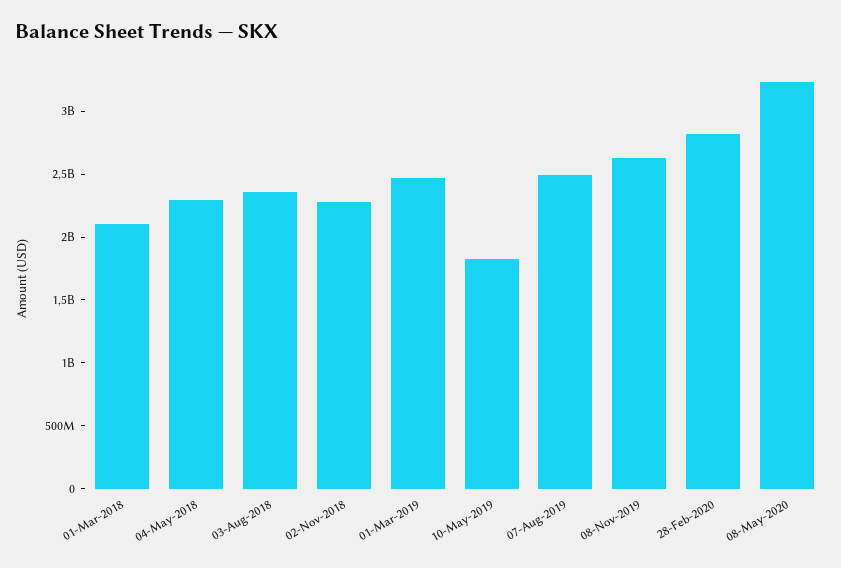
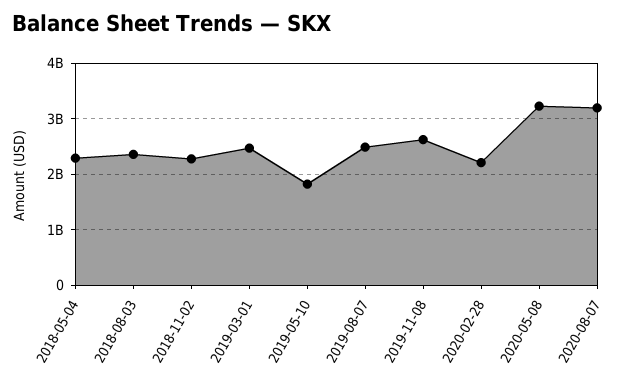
01-Mar-2018: 2100000000 -> none
28-Feb-2020: 2800000000 -> 2200000000
2020-08-07: none -> 3200000000

